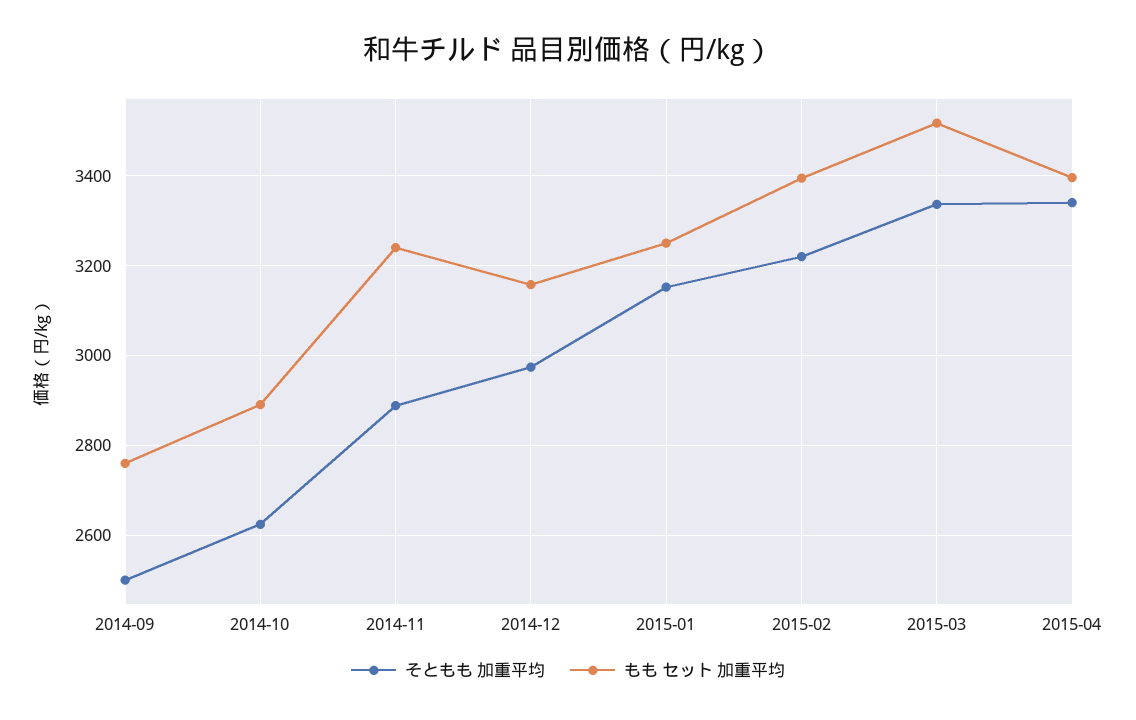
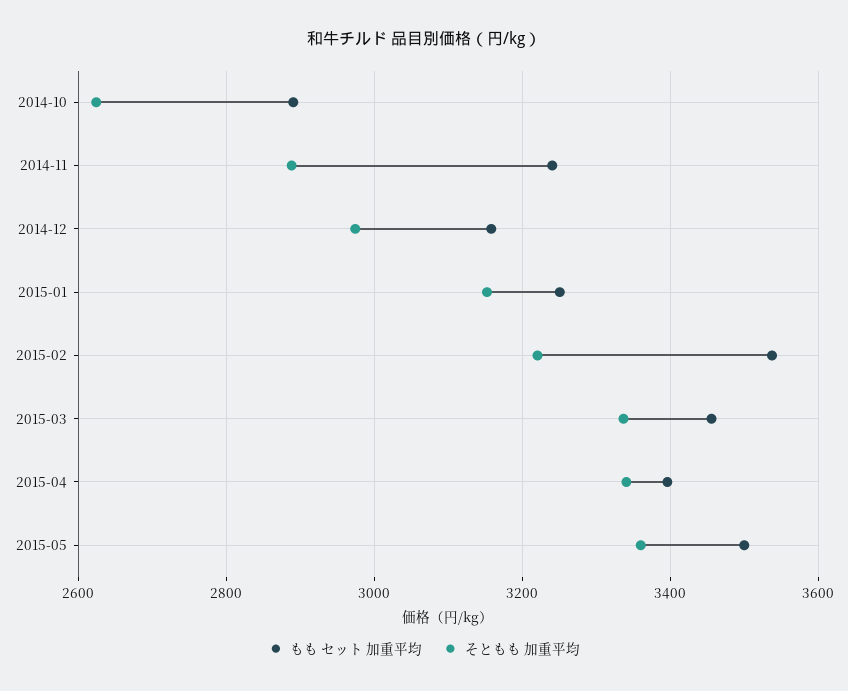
そともも 加重平均, 2014-09: 2500 -> none
もも セット 加重平均, 2014-09: 2760 -> none
もも セット 加重平均, 2015-02: 3400 -> 3540
もも セット 加重平均, 2015-03: 3520 -> 3460
もも セット 加重平均, 2015-05: none -> 3500
そともも 加重平均, 2015-05: none -> 3360

